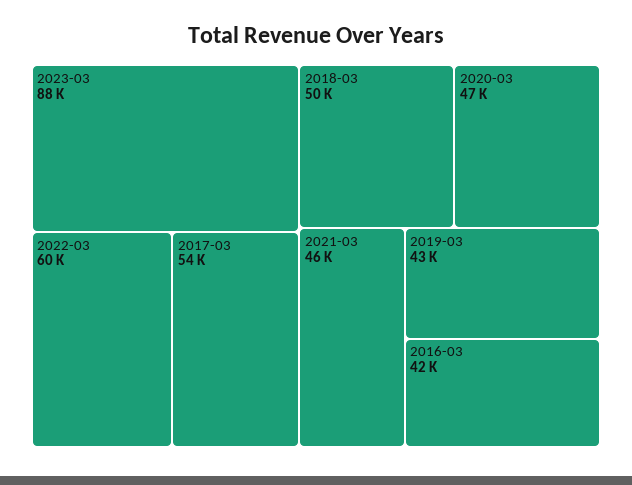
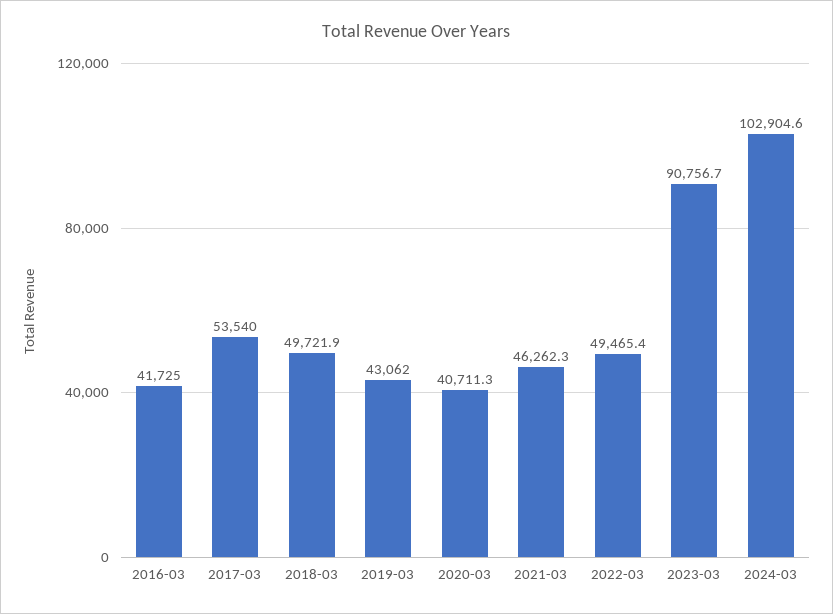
2023-03: 88000 -> 90756.7
2022-03: 60000 -> 49465.4
2020-03: 47000 -> 40711.3
2024-03: none -> 102904.6

